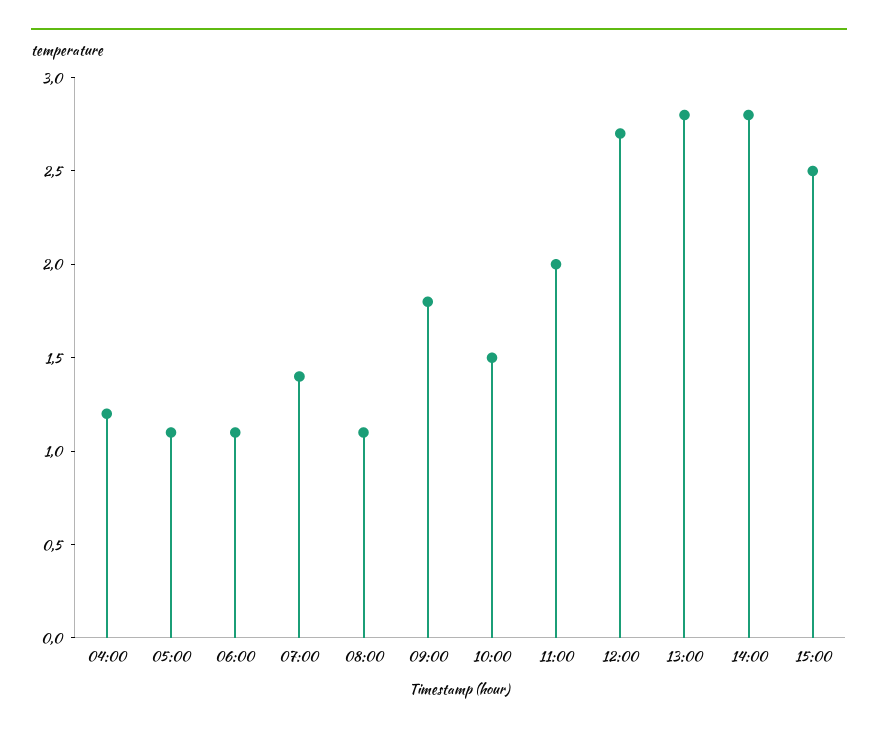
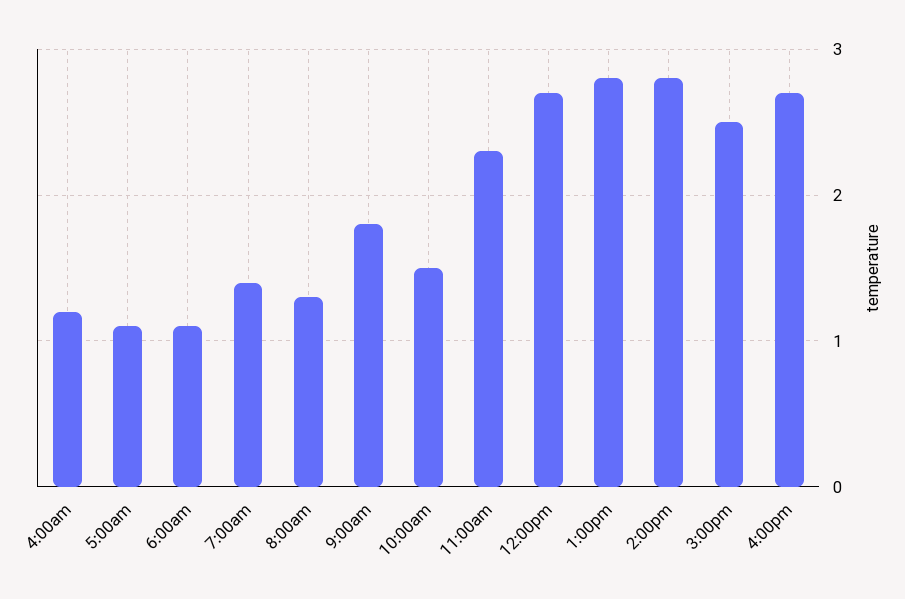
08:00: 1.1 -> 1.3
11:00: 2 -> 2.3
4:00pm: none -> 2.7

